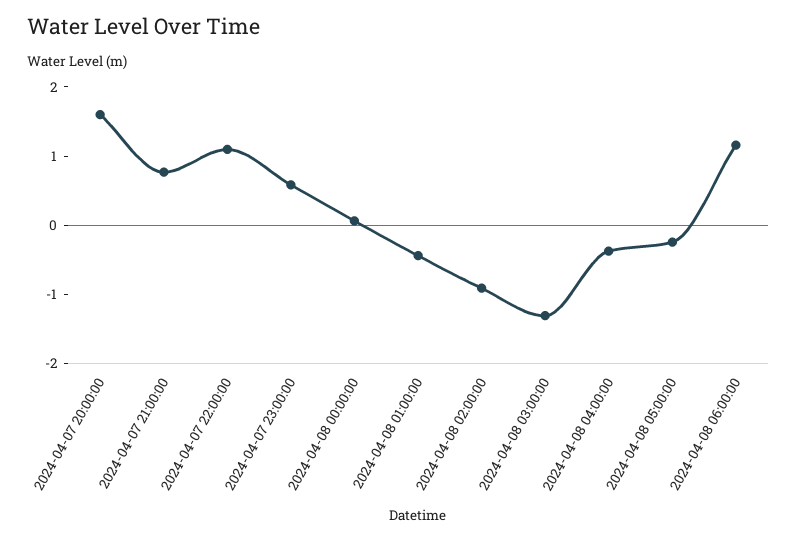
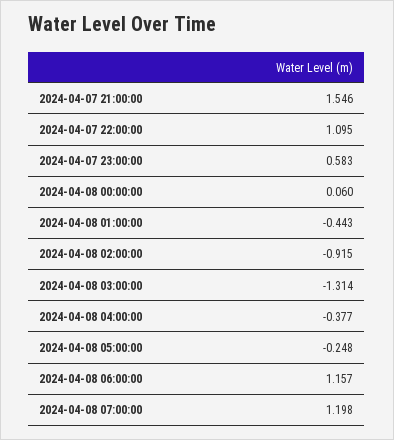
2024-04-07 20:00:00: 1.6 -> none
2024-04-07 21:00:00: 0.8 -> 1.546
2024-04-08 07:00:00: none -> 1.198

